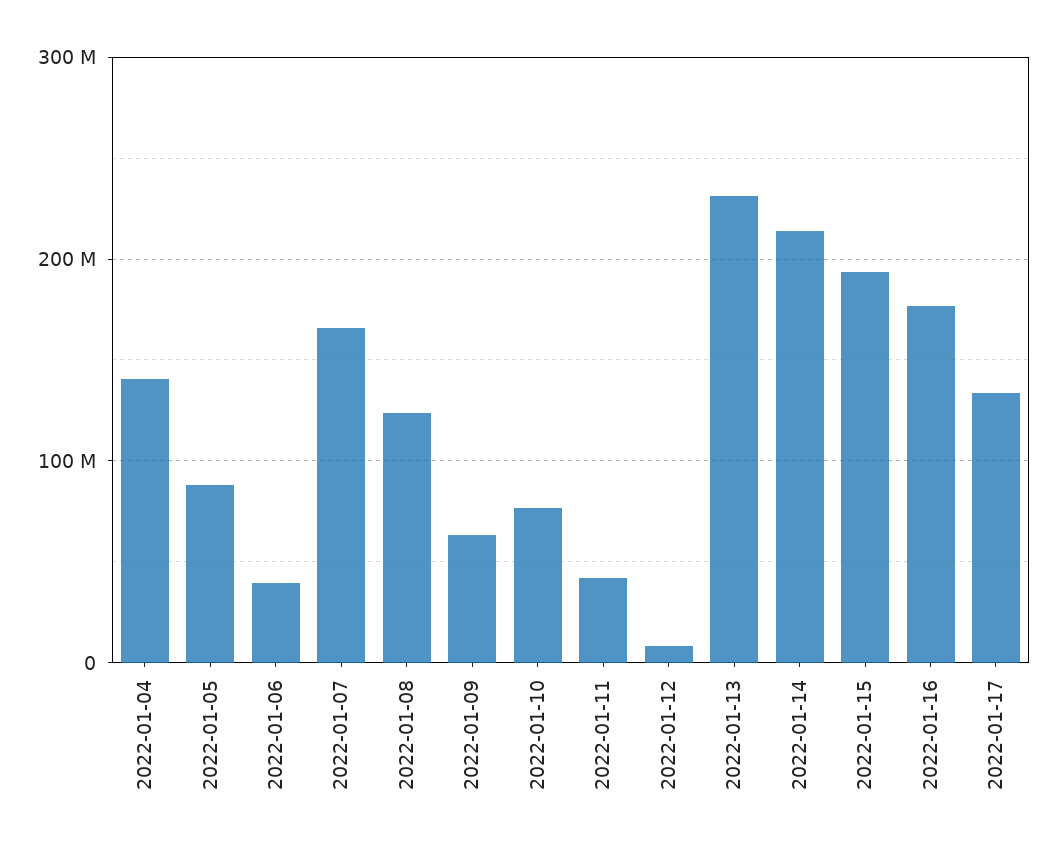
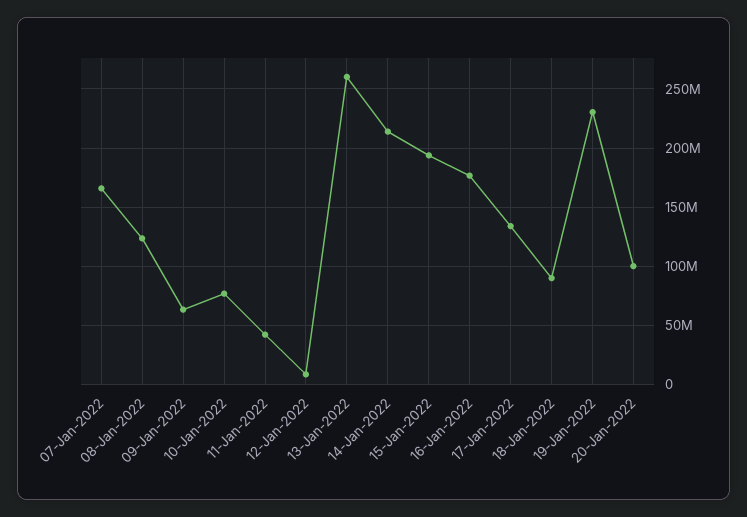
2022-01-04: 140000000 -> none
2022-01-05: 90000000 -> none
2022-01-06: 40000000 -> none
2022-01-13: 230000000 -> 260000000
18-Jan-2022: none -> 90000000
19-Jan-2022: none -> 230000000
20-Jan-2022: none -> 100000000

